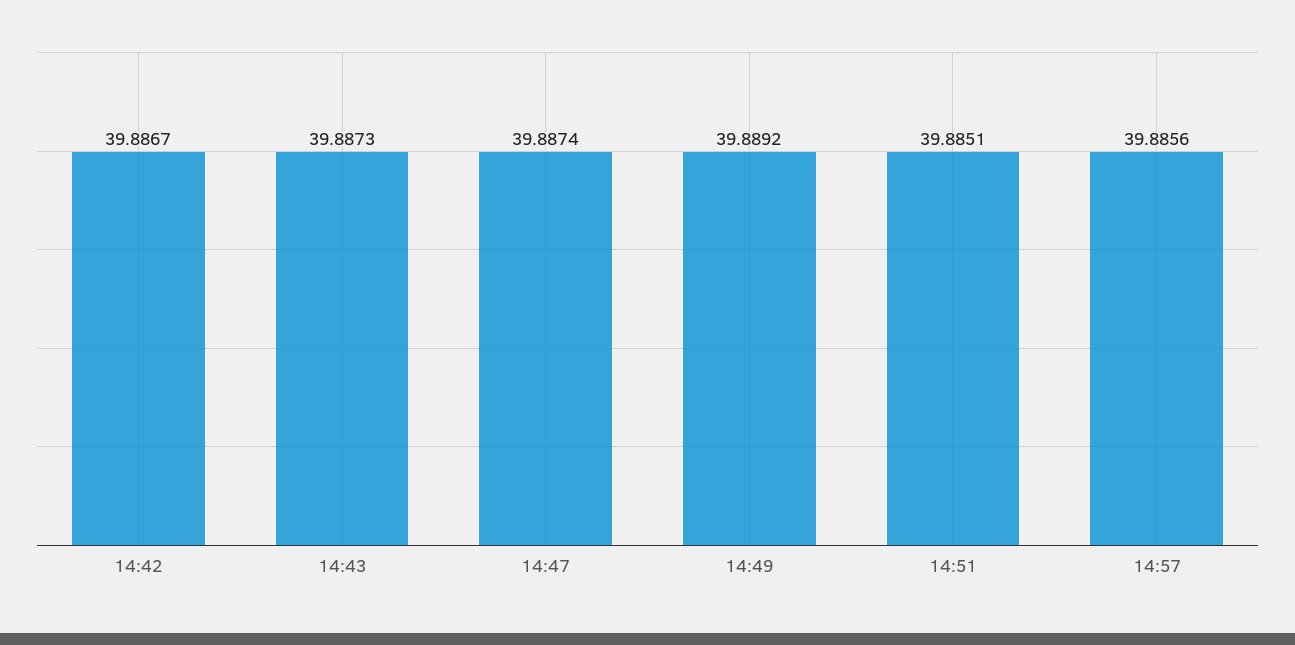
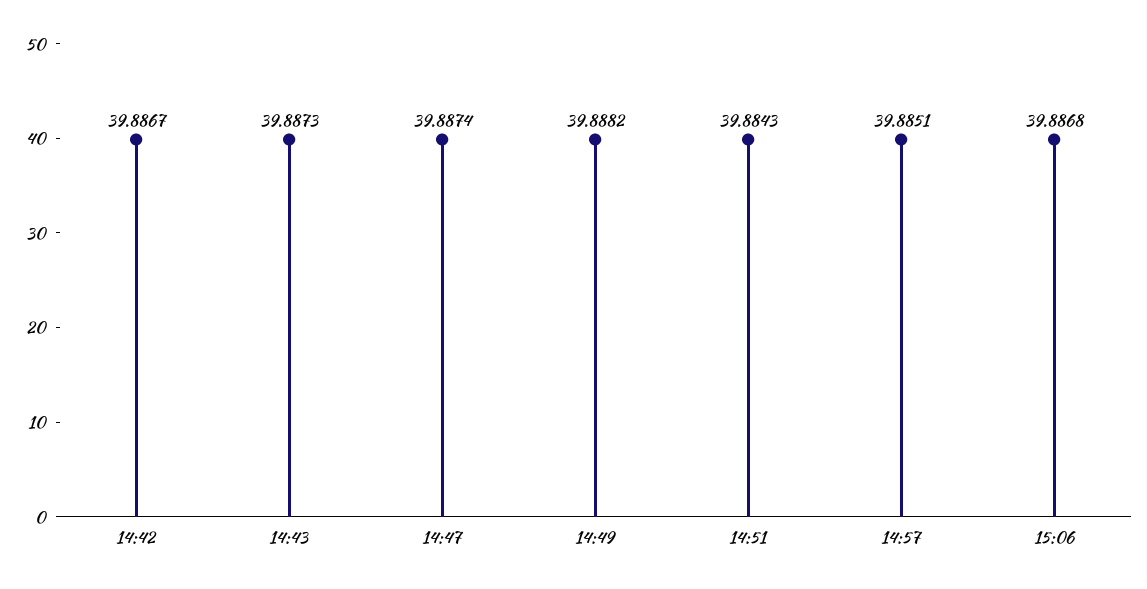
14:49: 39.8892 -> 39.8882
14:51: 39.8851 -> 39.8843
14:57: 39.8856 -> 39.8851
15:06: none -> 39.8868

